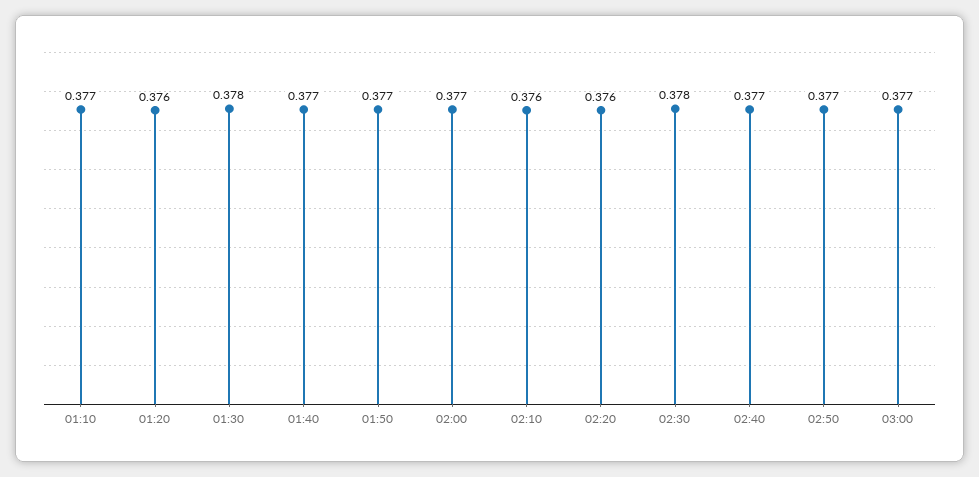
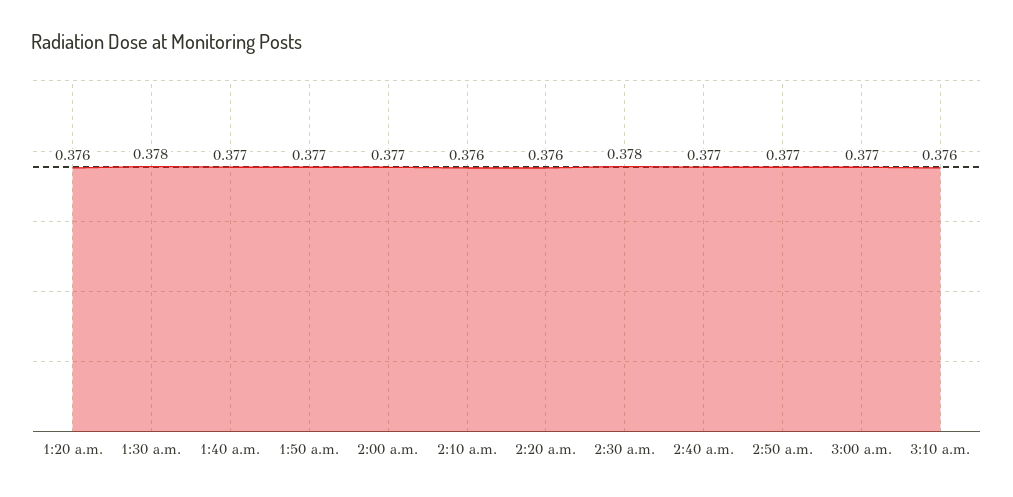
01:10: 0.377 -> none
3:10 a.m.: none -> 0.376

